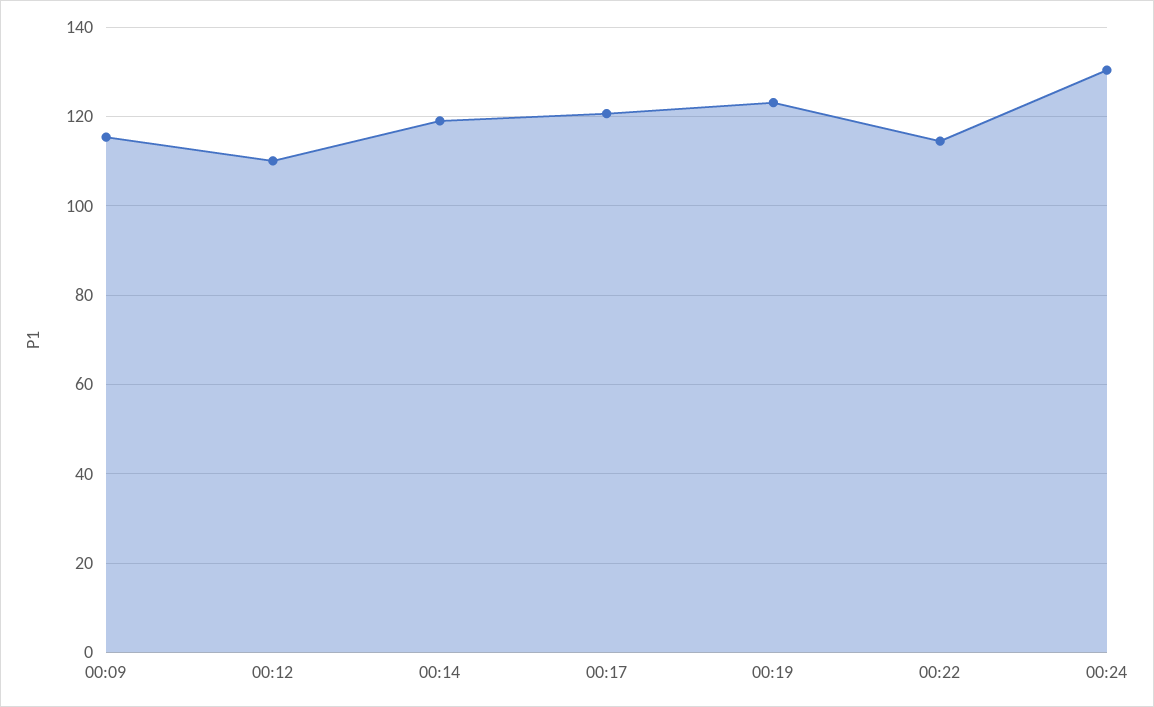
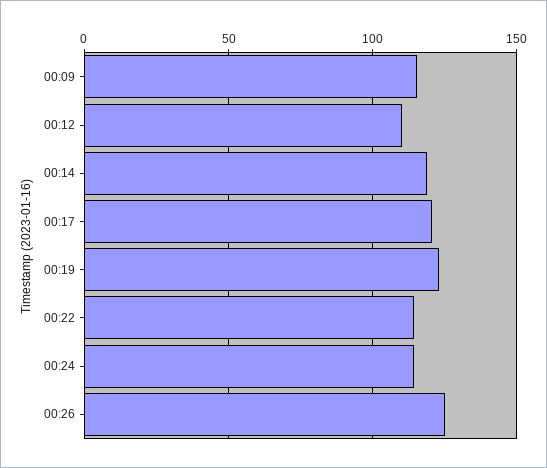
00:24: 130 -> 115
00:26: none -> 125

